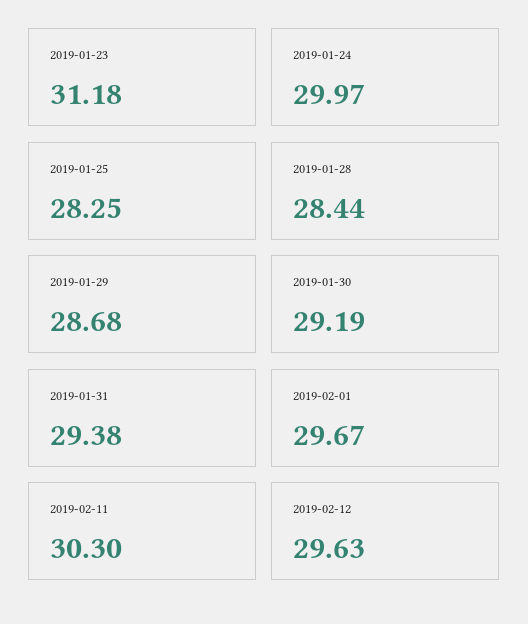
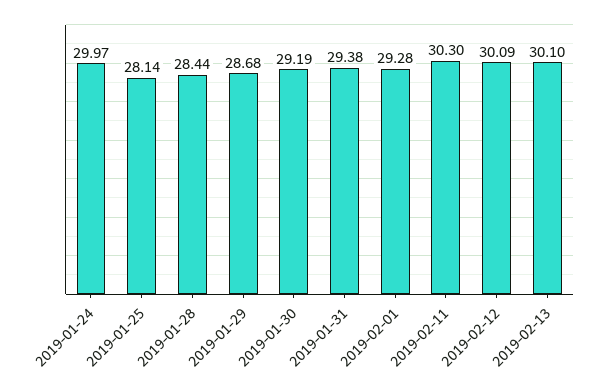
2019-01-23: 31.18 -> none
2019-01-25: 28.25 -> 28.14
2019-02-01: 29.67 -> 29.28
2019-02-12: 29.63 -> 30.09
2019-02-13: none -> 30.1

